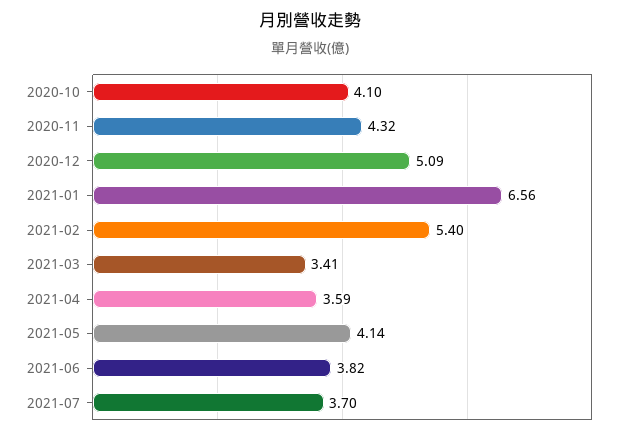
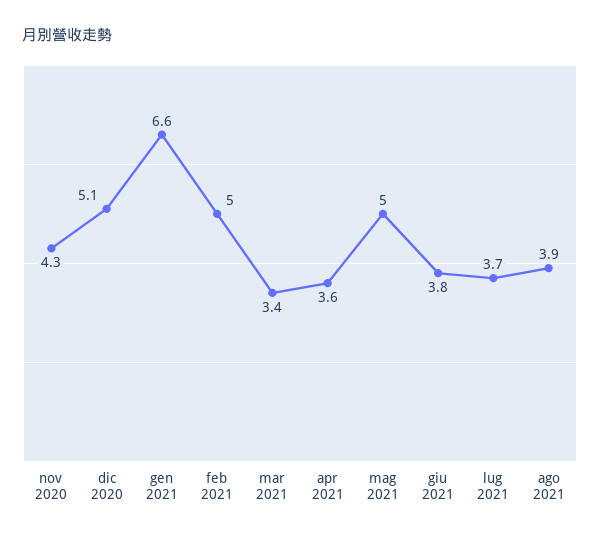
2020-10: 4.1 -> none
2021-02: 5.4 -> 5
2021-05: 4.14 -> 5
ago 2021: none -> 3.9

